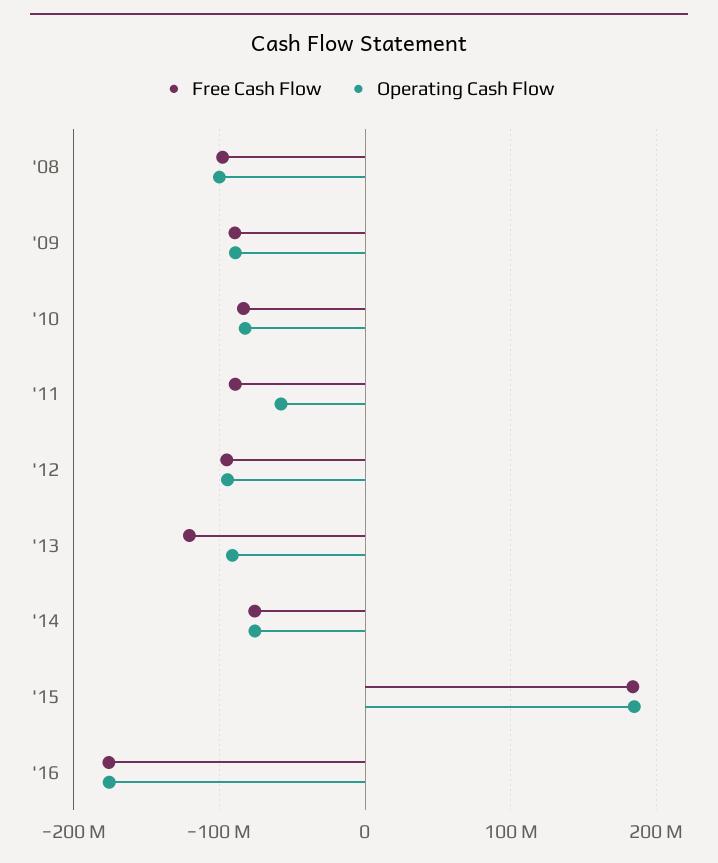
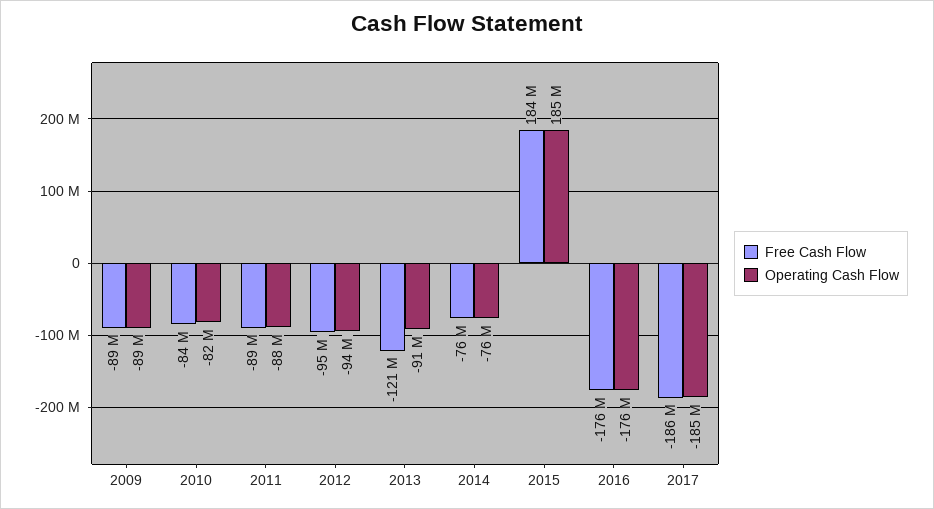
Free Cash Flow, '08: -100000000 -> none
Operating Cash Flow, '08: -100000000 -> none
Operating Cash Flow, '11: -60000000 -> -88000000
Free Cash Flow, 2017: none -> -186000000
Operating Cash Flow, 2017: none -> -185000000

